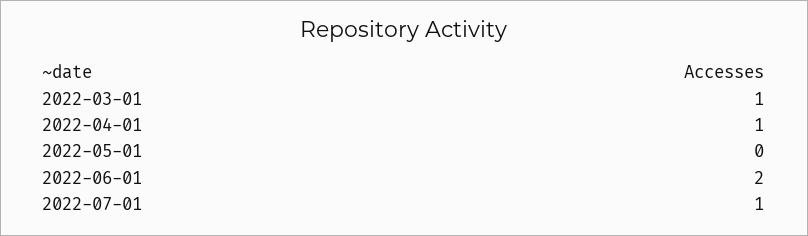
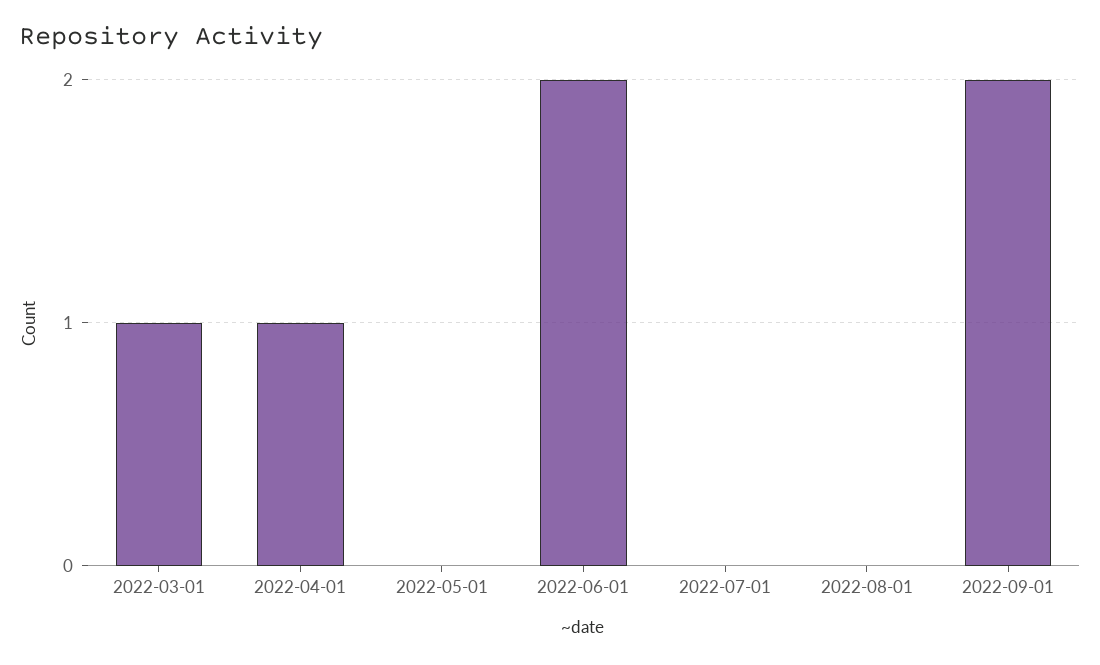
2022-07-01: 1 -> 0
2022-08-01: none -> 0
2022-09-01: none -> 2

